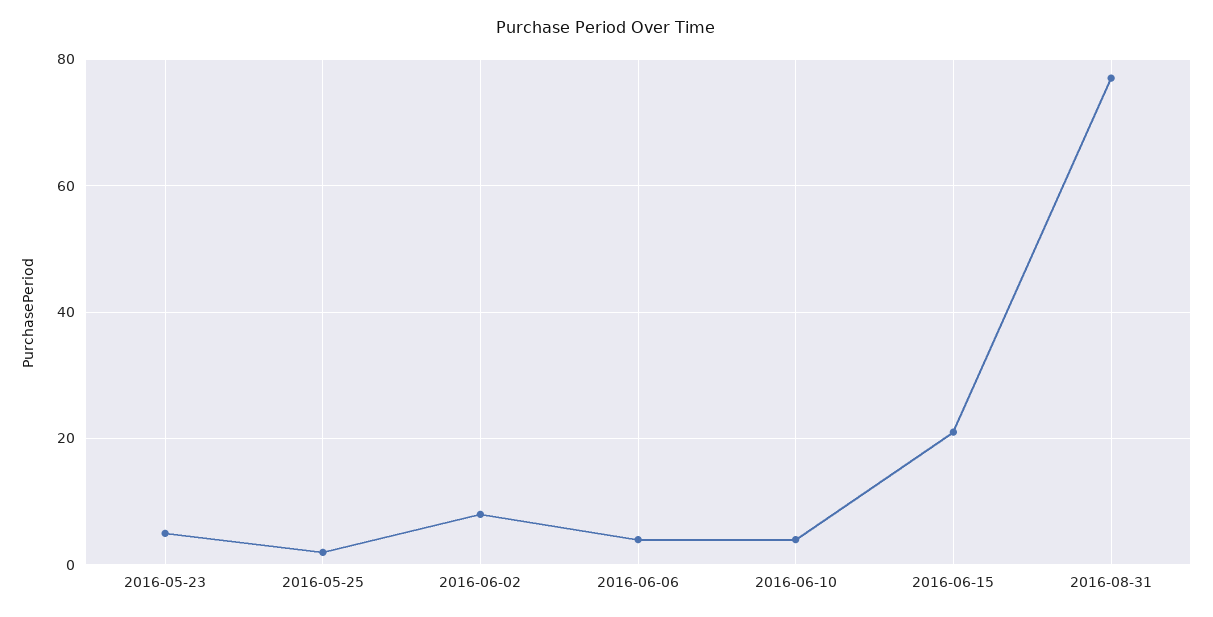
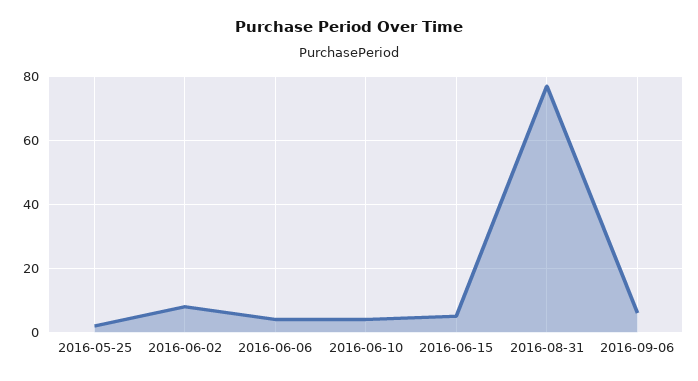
2016-05-23: 5 -> none
2016-06-15: 20 -> 5
2016-09-06: none -> 5

